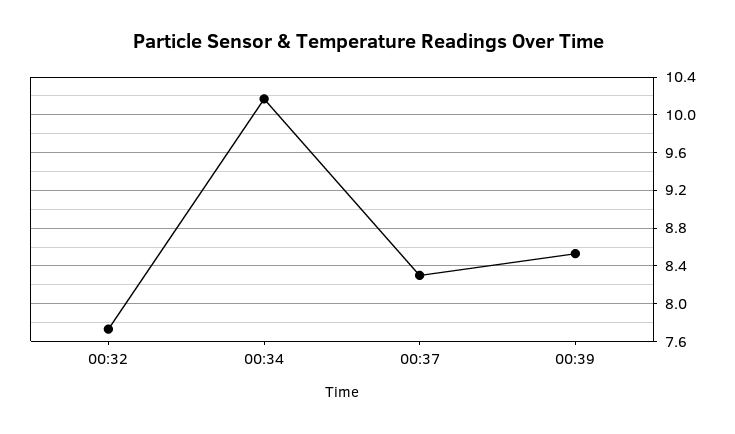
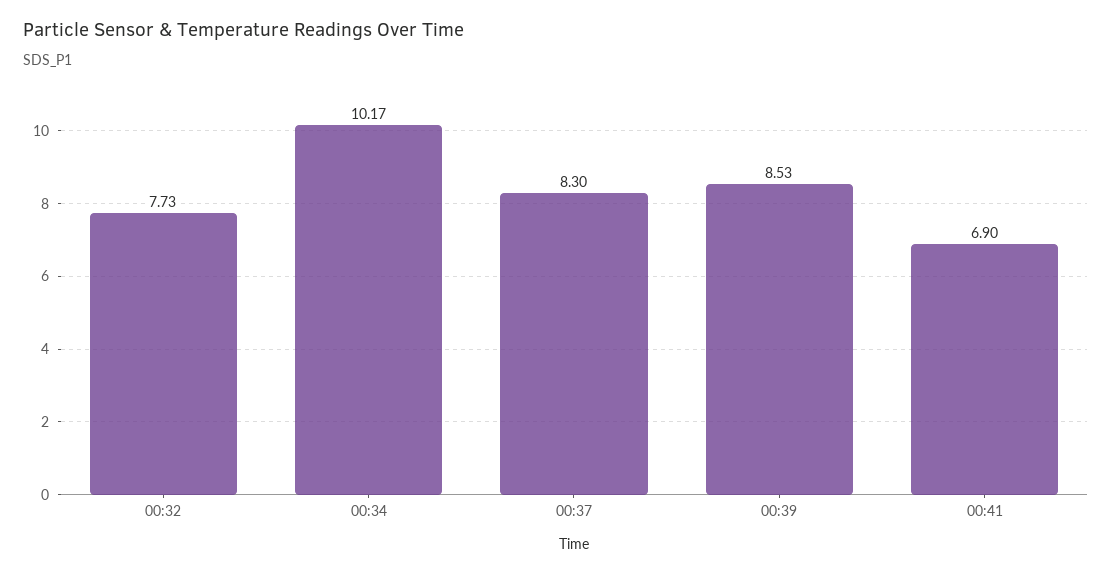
00:41: none -> 6.9

